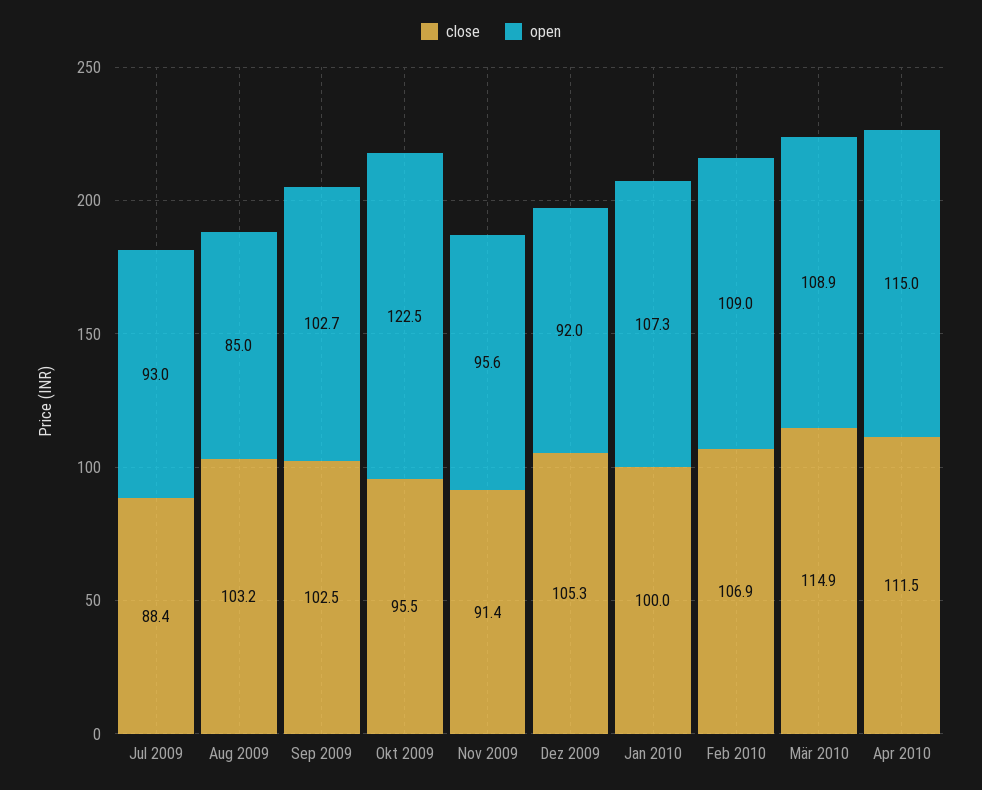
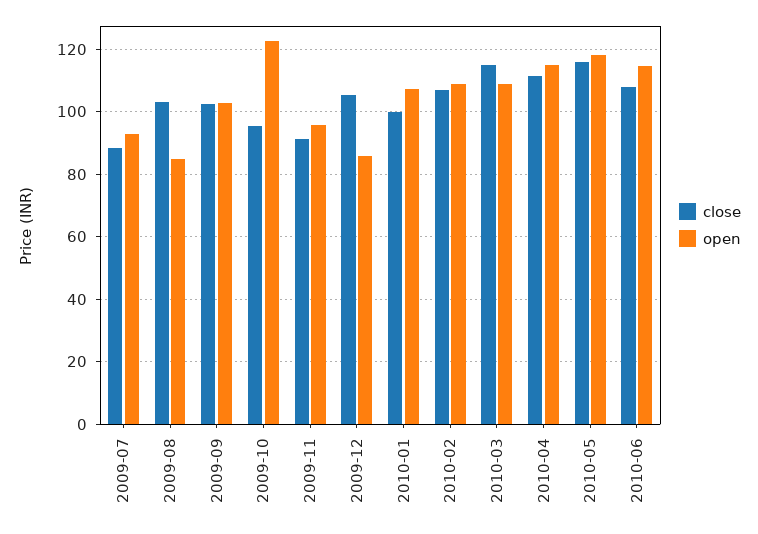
open, Dez 2009: 92 -> 86
close, 2010-05: none -> 116
open, 2010-05: none -> 118
close, 2010-06: none -> 108
open, 2010-06: none -> 114

